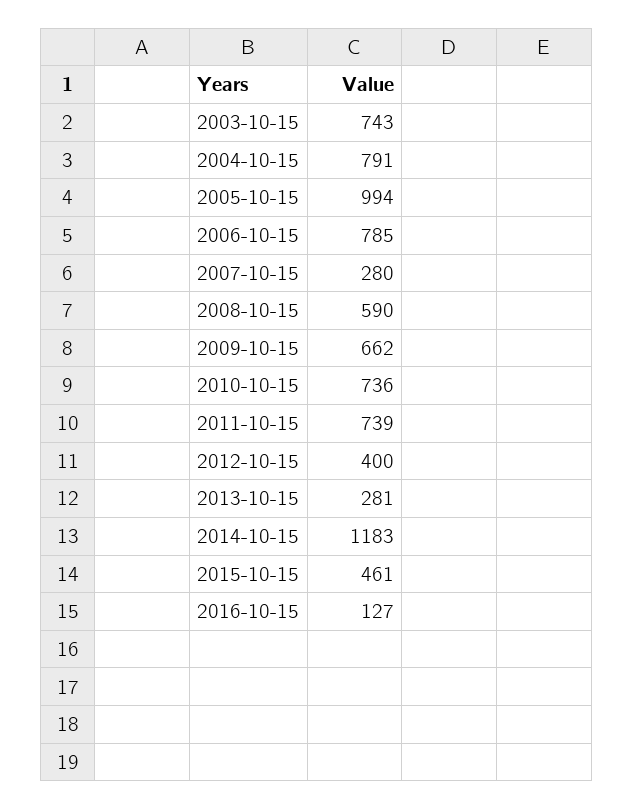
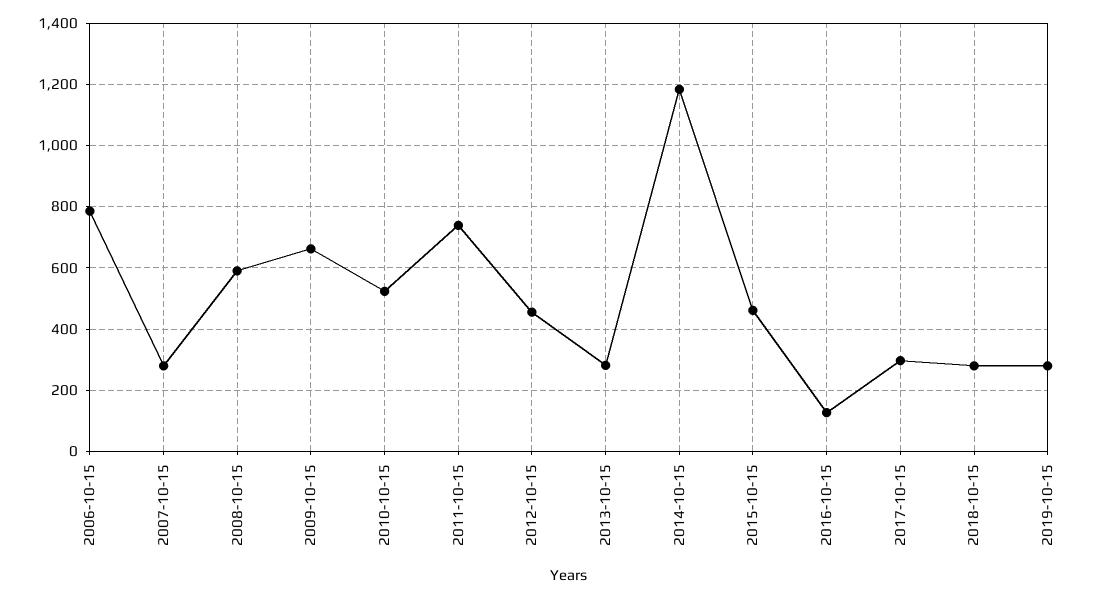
2003-10-15: 743 -> none
2004-10-15: 791 -> none
2005-10-15: 994 -> none
2010-10-15: 736 -> 520
2012-10-15: 400 -> 460
2017-10-15: none -> 300
2018-10-15: none -> 280
2019-10-15: none -> 280

